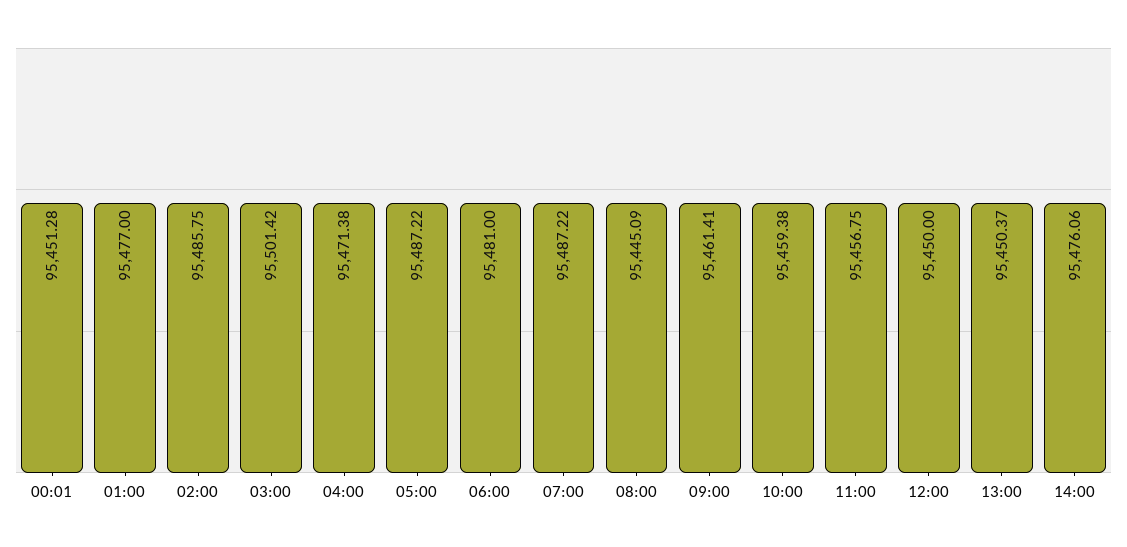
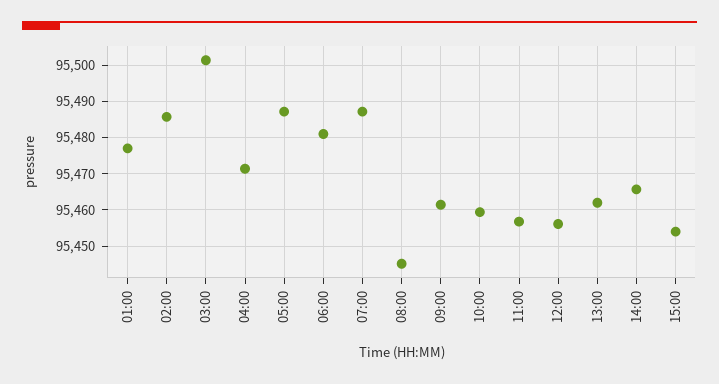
00:01: 95451.28 -> none
12:00: 95450 -> 95456
13:00: 95450.37 -> 95462
14:00: 95476.06 -> 95466
15:00: none -> 95454

